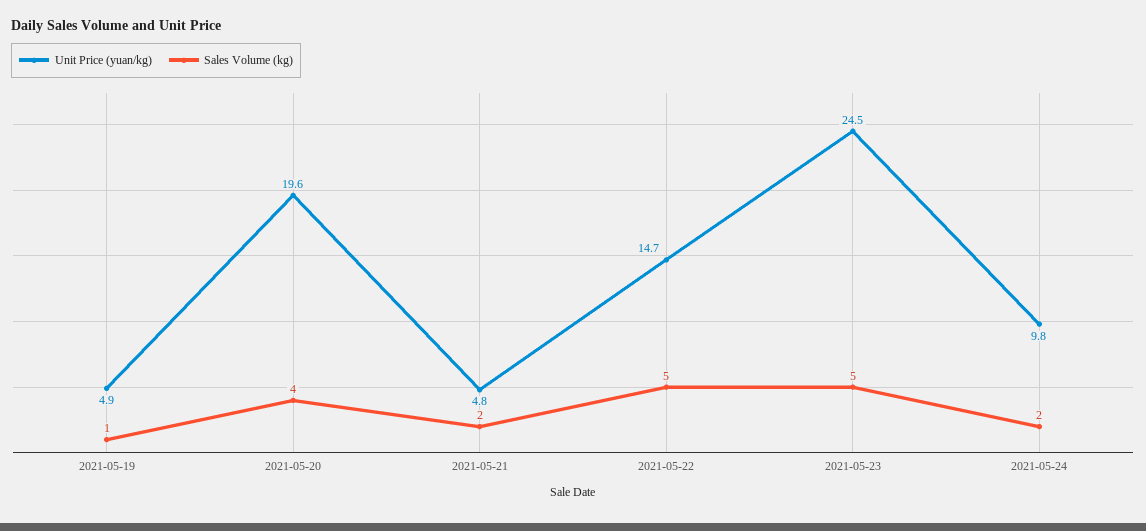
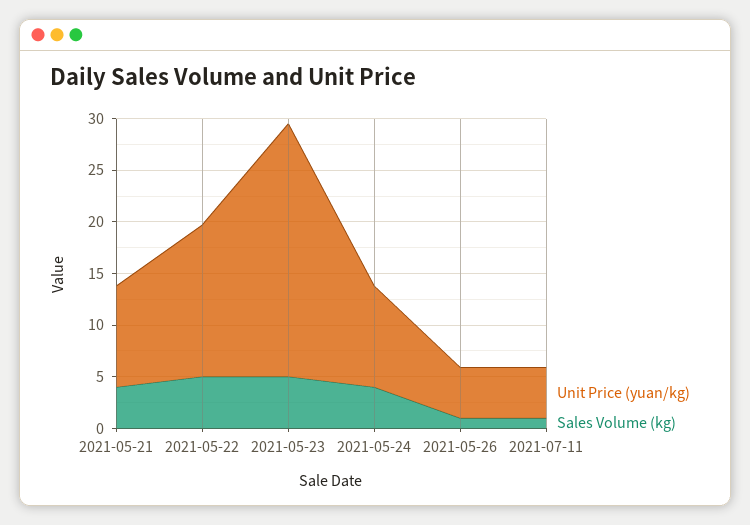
Unit Price (yuan/kg), 2021-05-19: 4.9 -> none
Sales Volume (kg), 2021-05-19: 1 -> none
Unit Price (yuan/kg), 2021-05-20: 19.6 -> none
Sales Volume (kg), 2021-05-20: 4 -> none
Unit Price (yuan/kg), 2021-05-21: 4.8 -> 10
Sales Volume (kg), 2021-05-21: 2 -> 4
Sales Volume (kg), 2021-05-24: 2 -> 4
Unit Price (yuan/kg), 2021-05-26: none -> 5
Sales Volume (kg), 2021-05-26: none -> 1
Unit Price (yuan/kg), 2021-07-11: none -> 5
Sales Volume (kg), 2021-07-11: none -> 1

